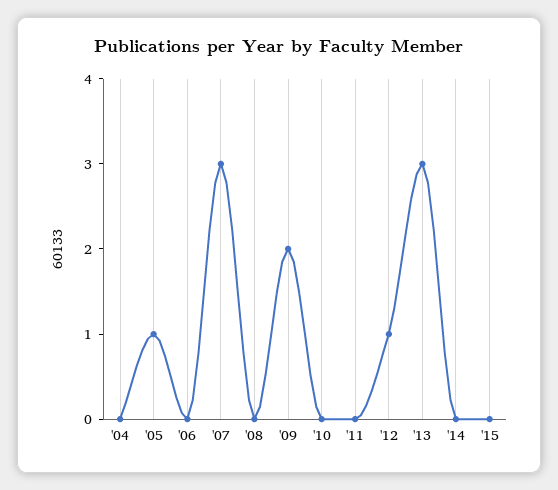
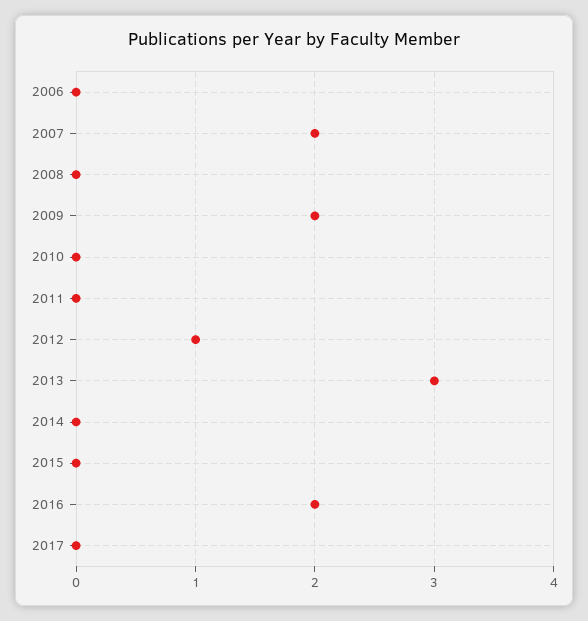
'04: 0 -> none
'05: 1 -> none
'07: 3 -> 2
2016: none -> 2
2017: none -> 0

